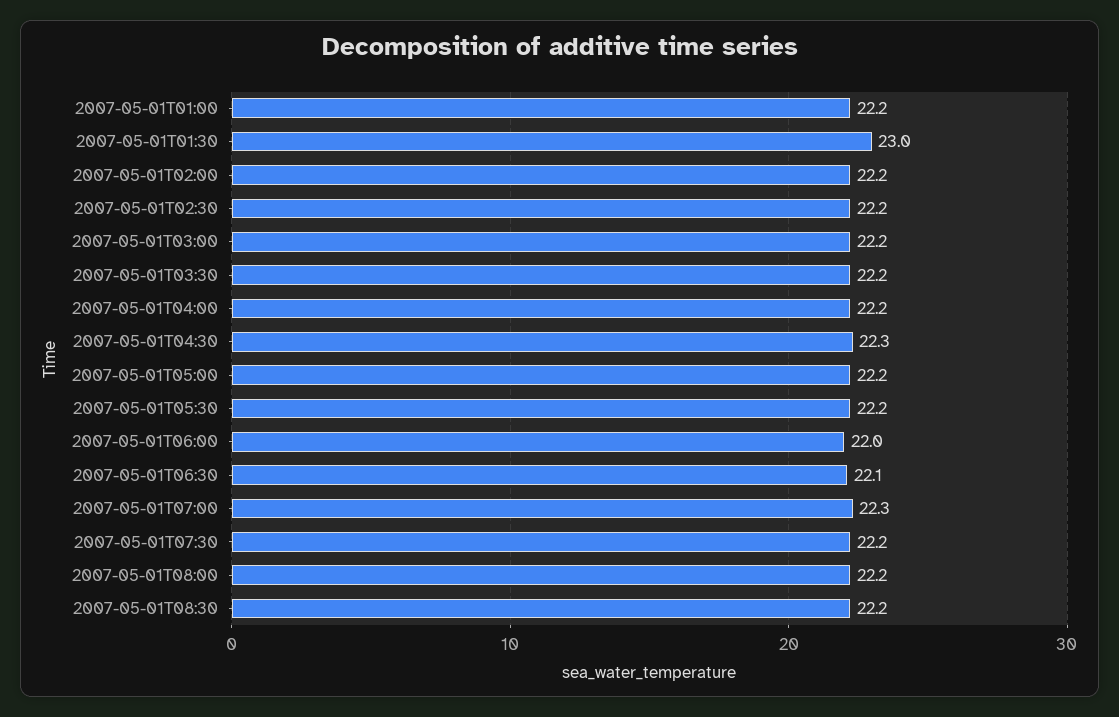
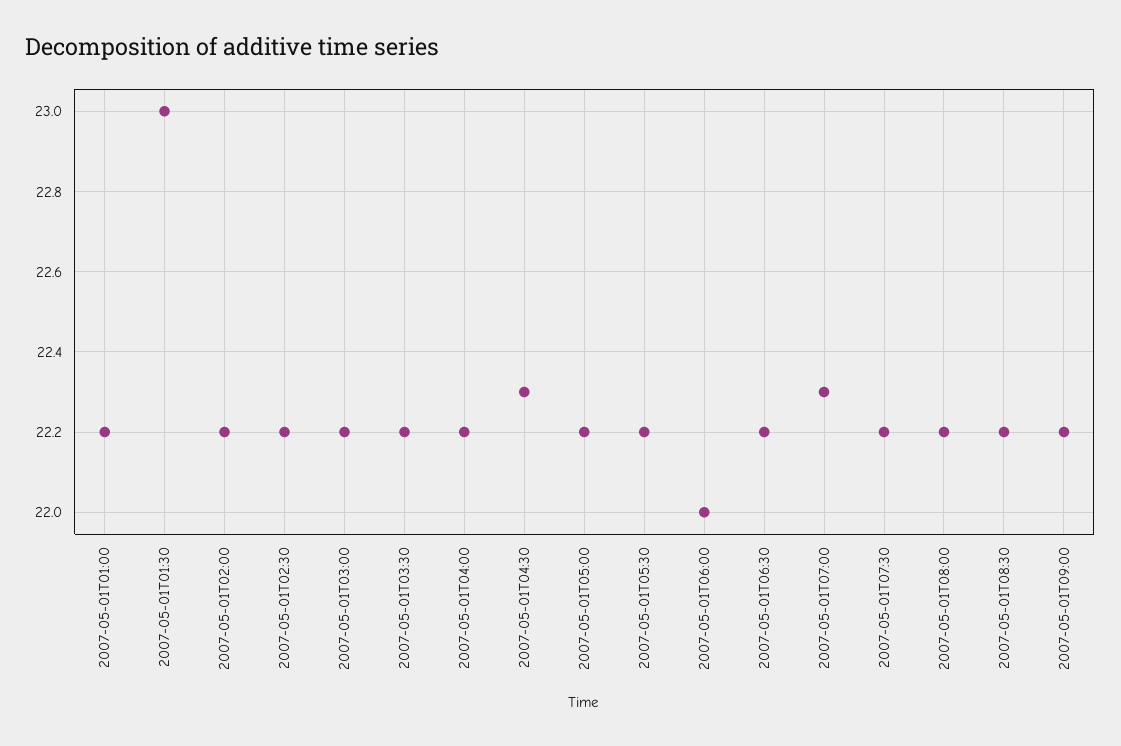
2007-05-01T06:30: 22.1 -> 22.2
2007-05-01T09:00: none -> 22.2

